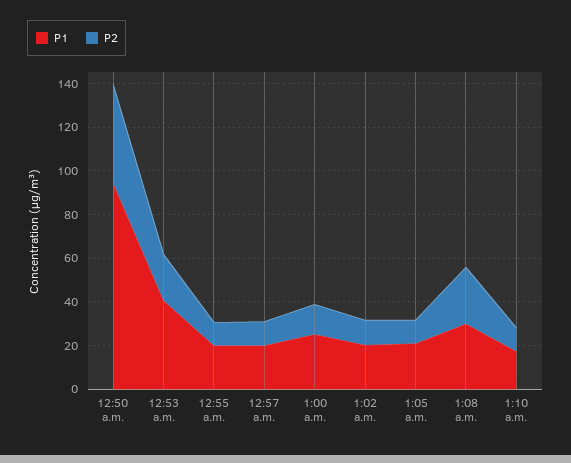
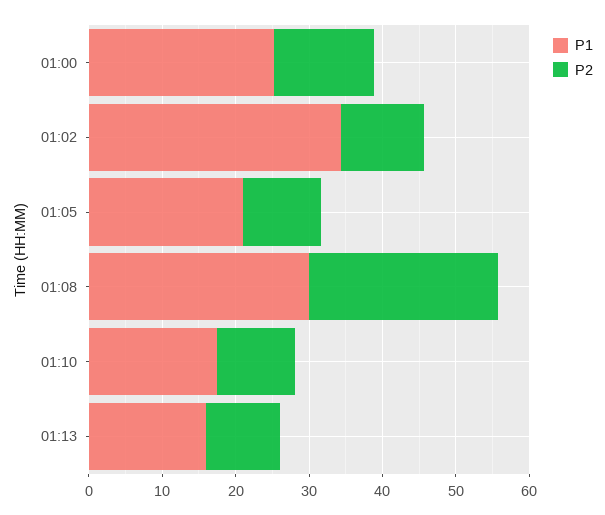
P1, 12:50 a.m.: 95 -> none
P2, 12:50 a.m.: 45 -> none
P1, 12:53 a.m.: 40 -> none
P2, 12:53 a.m.: 20 -> none
P1, 12:55 a.m.: 20 -> none
P2, 12:55 a.m.: 10 -> none
P1, 12:57 a.m.: 20 -> none
P2, 12:57 a.m.: 10 -> none
P1, 1:02 a.m.: 20 -> 34
P1, 01:13: none -> 16
P2, 01:13: none -> 10

